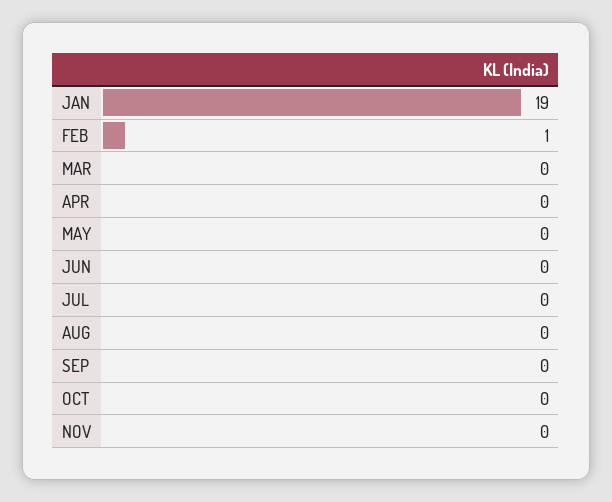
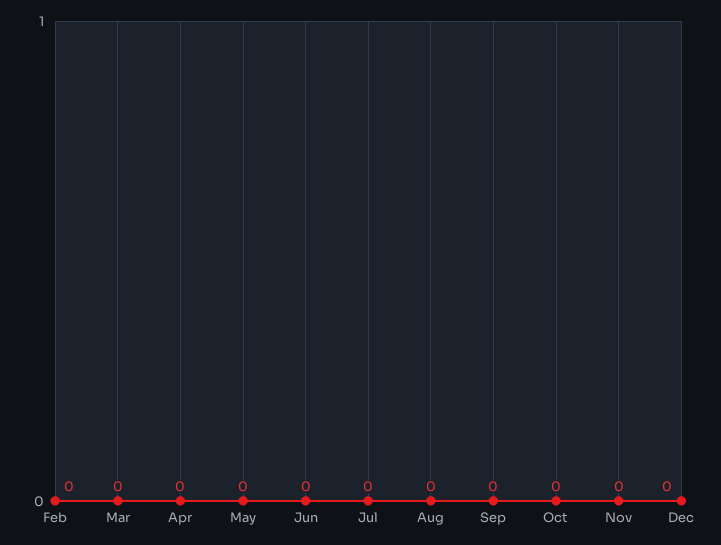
JAN: 19 -> none
FEB: 1 -> 0
Dec: none -> 0

